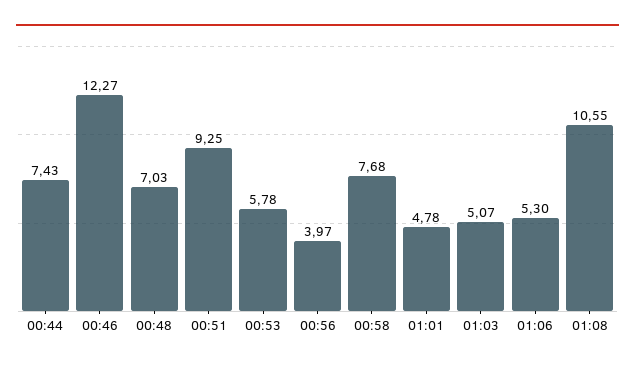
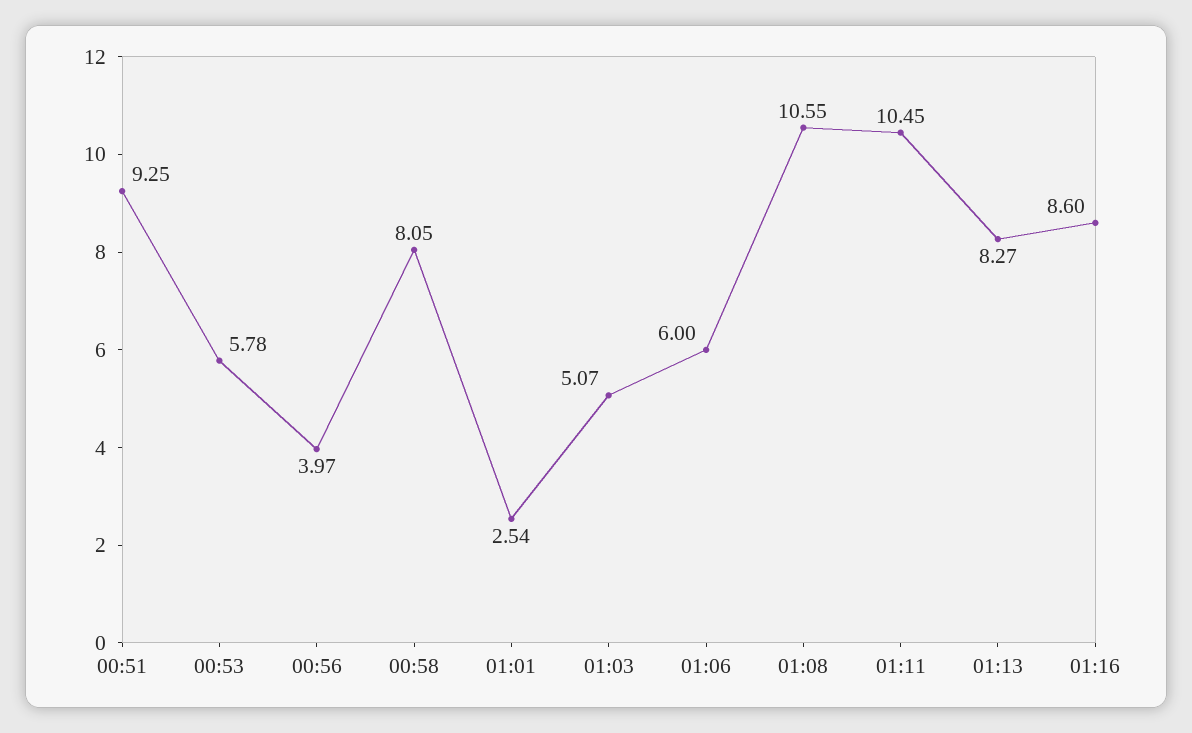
00:44: 7.43 -> none
00:46: 12.27 -> none
00:48: 7.03 -> none
00:58: 7.68 -> 8.05
01:01: 4.78 -> 2.54
01:06: 5.3 -> 6
01:11: none -> 10.45
01:13: none -> 8.27
01:16: none -> 8.6

